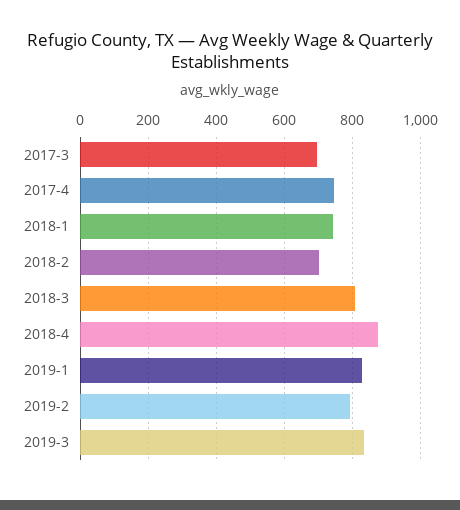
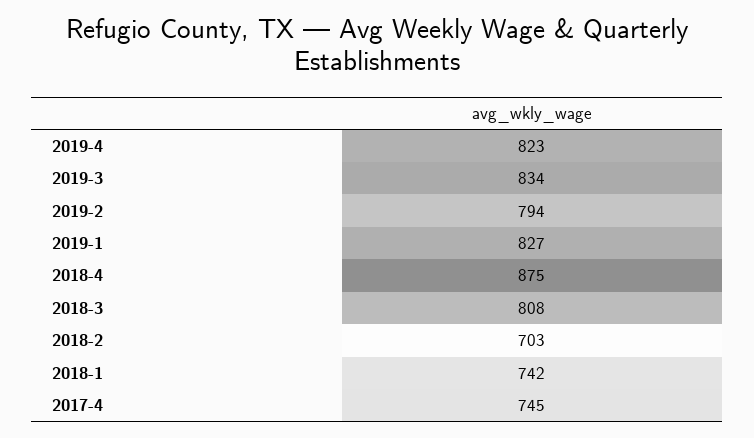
2017-3: 700 -> none
2019-4: none -> 823

